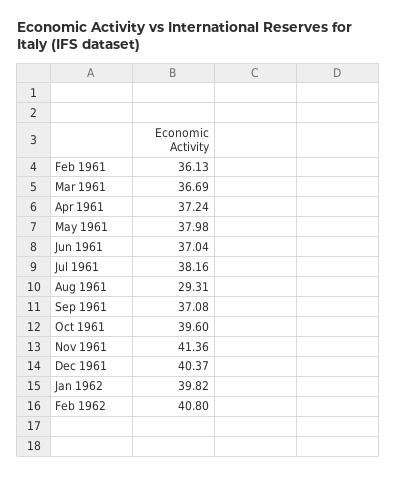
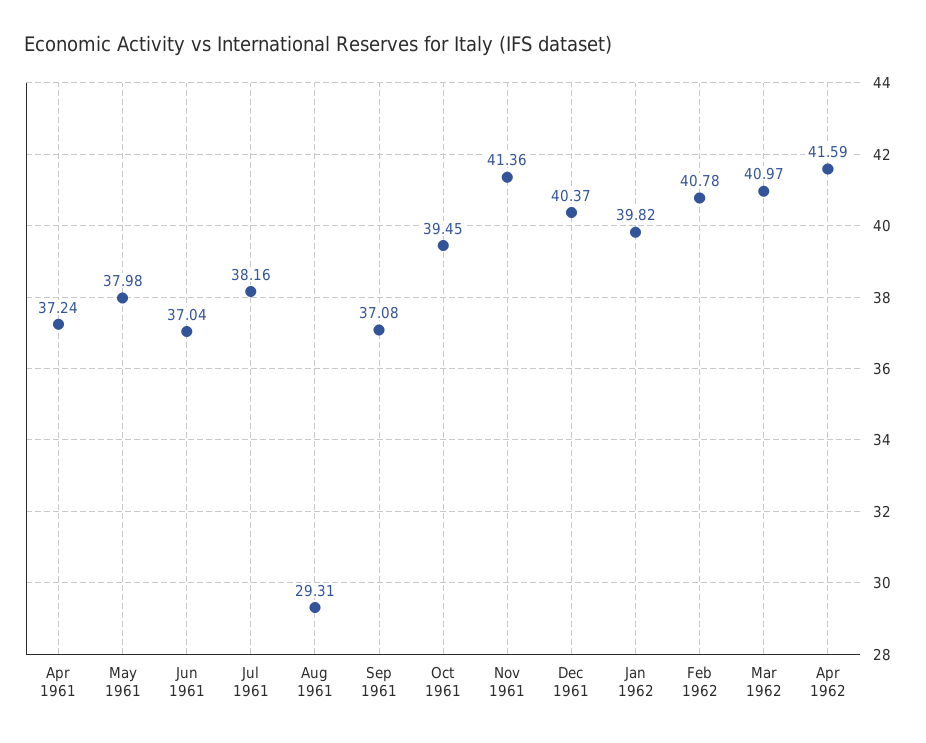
Feb 1961: 36.13 -> none
Mar 1961: 36.69 -> none
Oct 1961: 39.6 -> 39.45
Feb 1962: 40.8 -> 40.78
Mar 1962: none -> 40.97
Apr 1962: none -> 41.59

